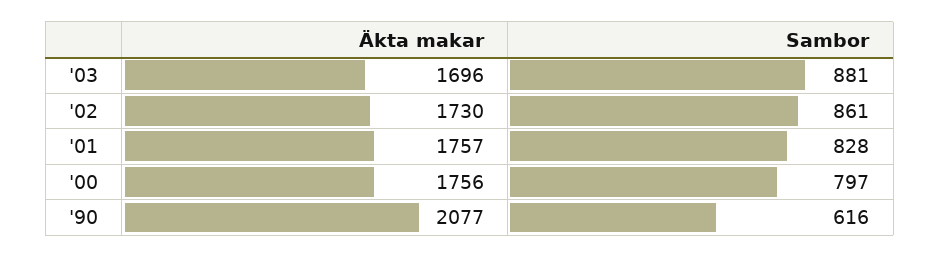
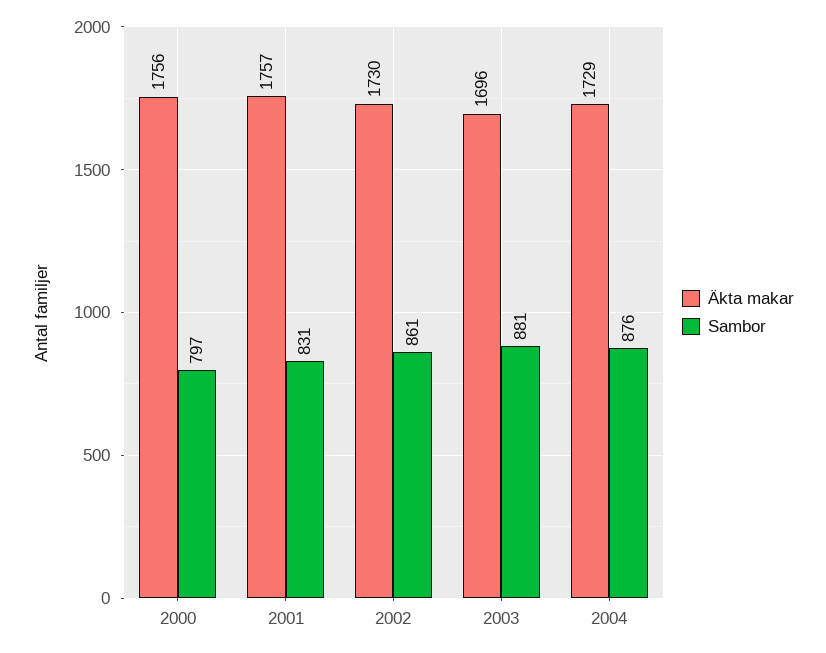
Sambor, '01: 828 -> 831
Äkta makar, '90: 2077 -> none
Sambor, '90: 616 -> none
Äkta makar, 2004: none -> 1729
Sambor, 2004: none -> 876

